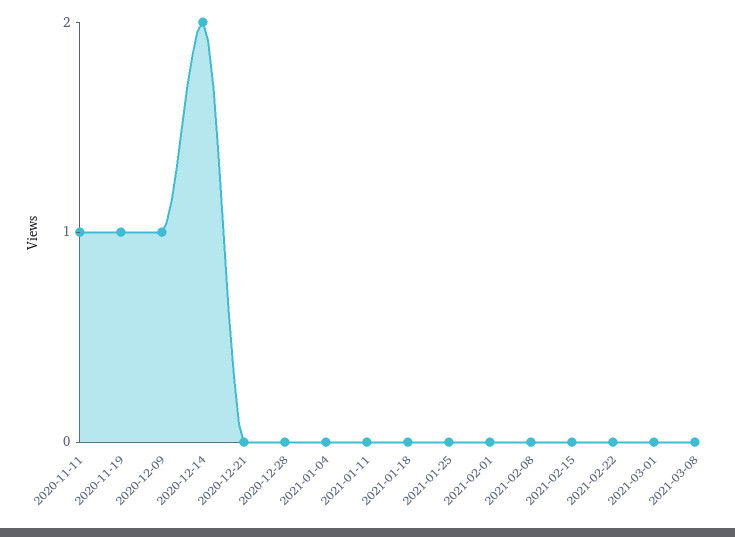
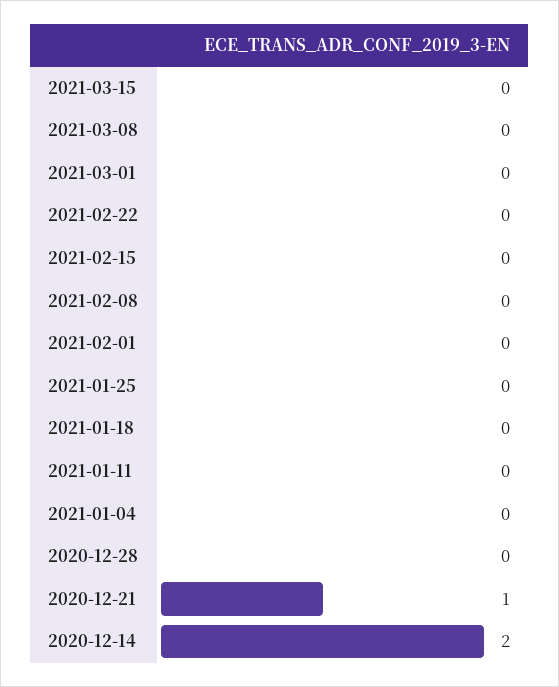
2020-11-11: 1 -> none
2020-11-19: 1 -> none
2020-12-09: 1 -> none
2020-12-21: 0 -> 1
2021-03-15: none -> 0

